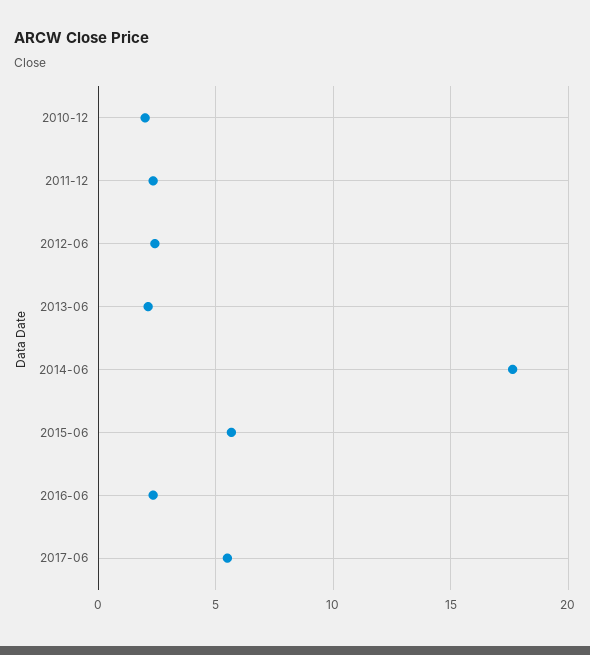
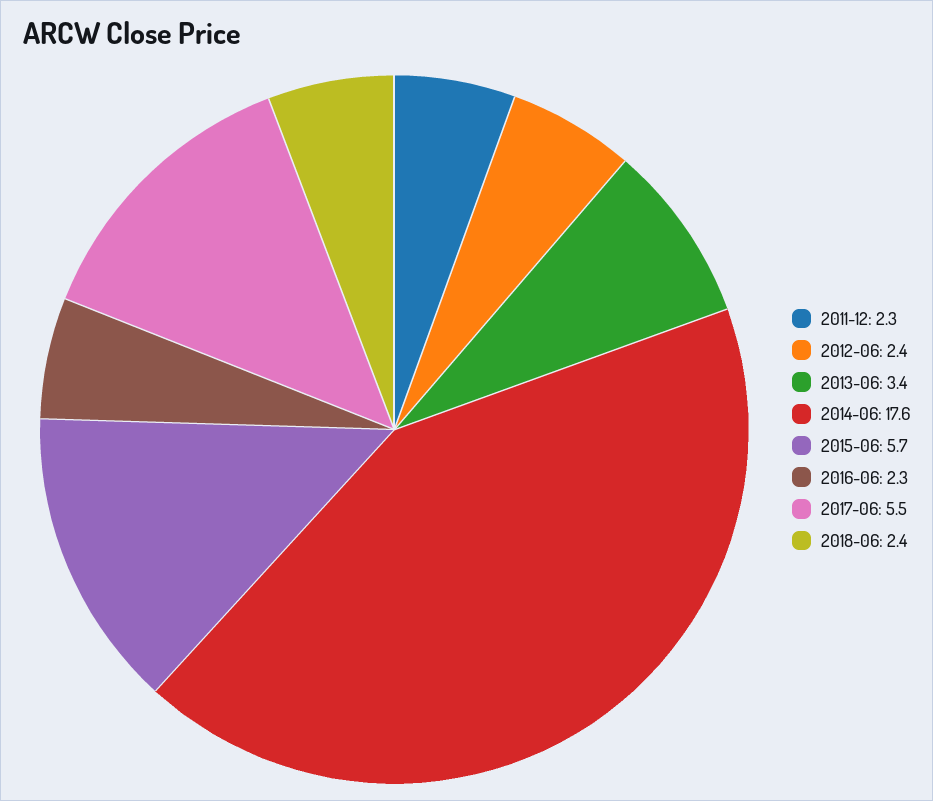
2010-12: 2 -> none
2013-06: 2 -> 3.4
2018-06: none -> 2.4

